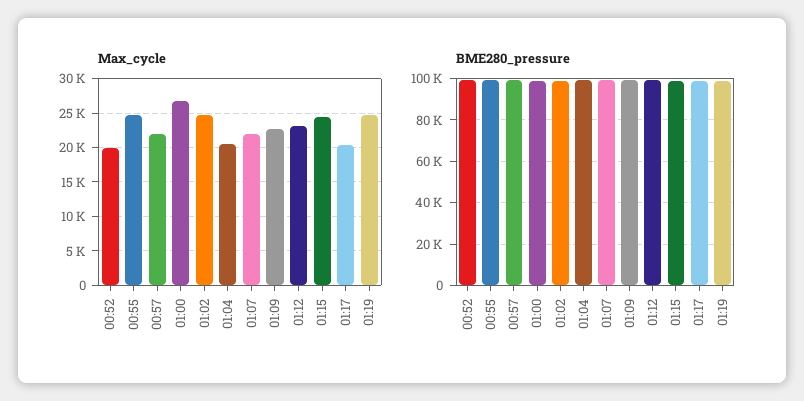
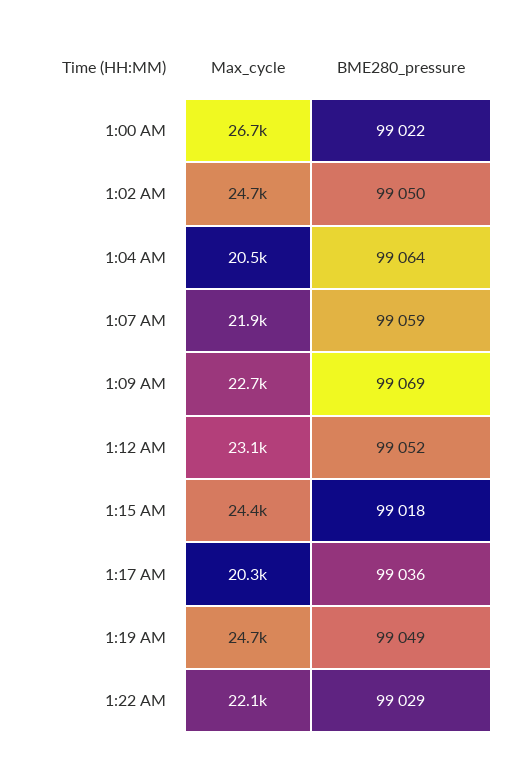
Max_cycle, 00:52: 20000 -> none
Max_cycle, 00:55: 25000 -> none
Max_cycle, 00:57: 22000 -> none
BME280_pressure, 00:52: 100000 -> none
BME280_pressure, 00:55: 100000 -> none
BME280_pressure, 00:57: 100000 -> none
Max_cycle, 1:22 AM: none -> 22100
BME280_pressure, 1:22 AM: none -> 99029

